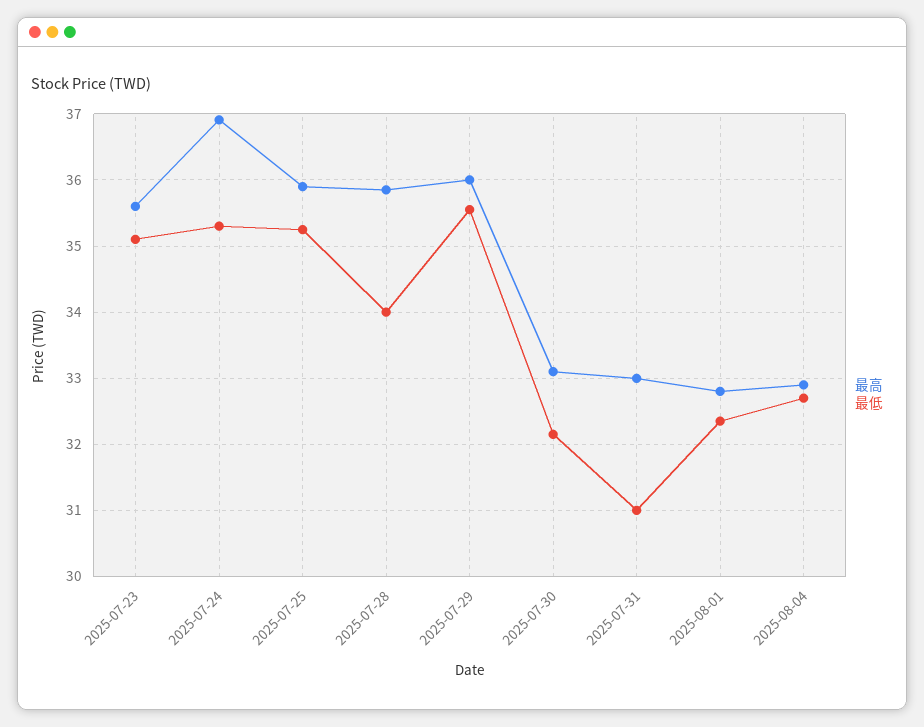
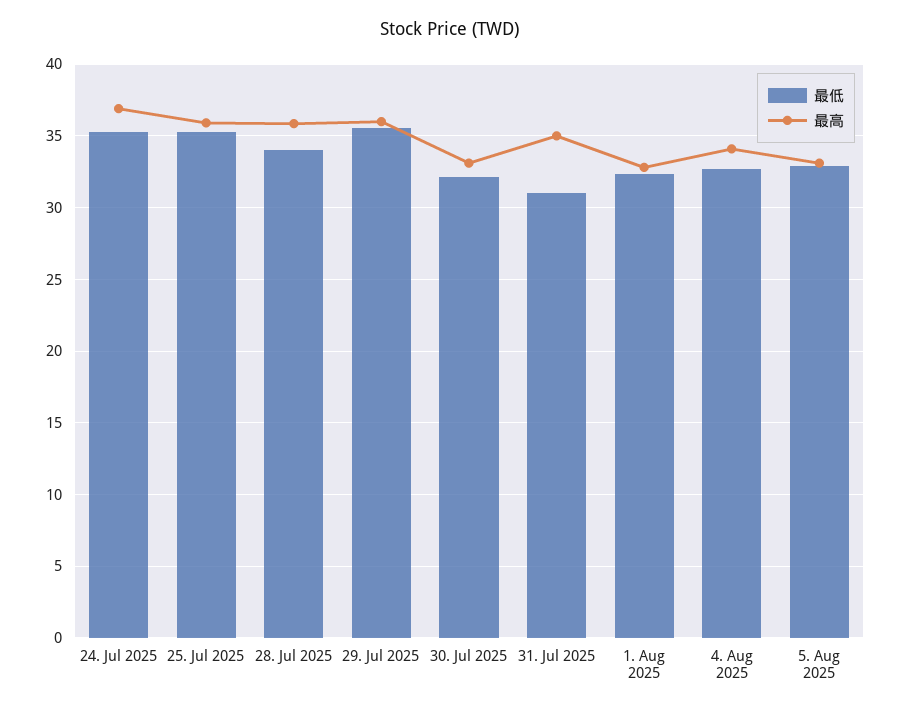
最高, 2025-07-23: 35.6 -> none
最低, 2025-07-23: 35.1 -> none
最高, 2025-07-31: 33 -> 35
最高, 2025-08-04: 32.9 -> 34
最低, 5. Aug 2025: none -> 33
最高, 5. Aug 2025: none -> 33

